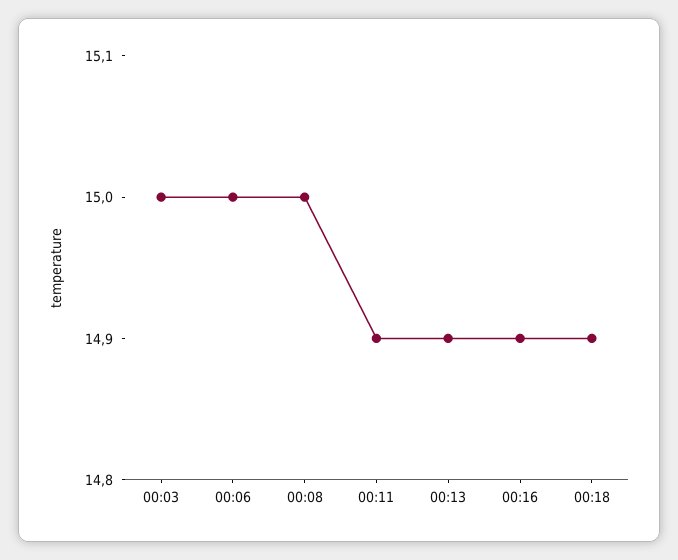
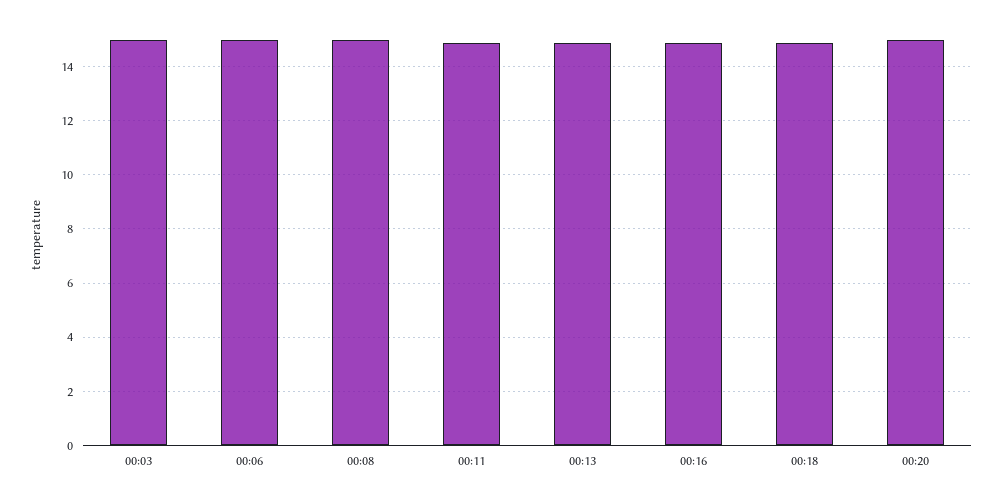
00:20: none -> 15

